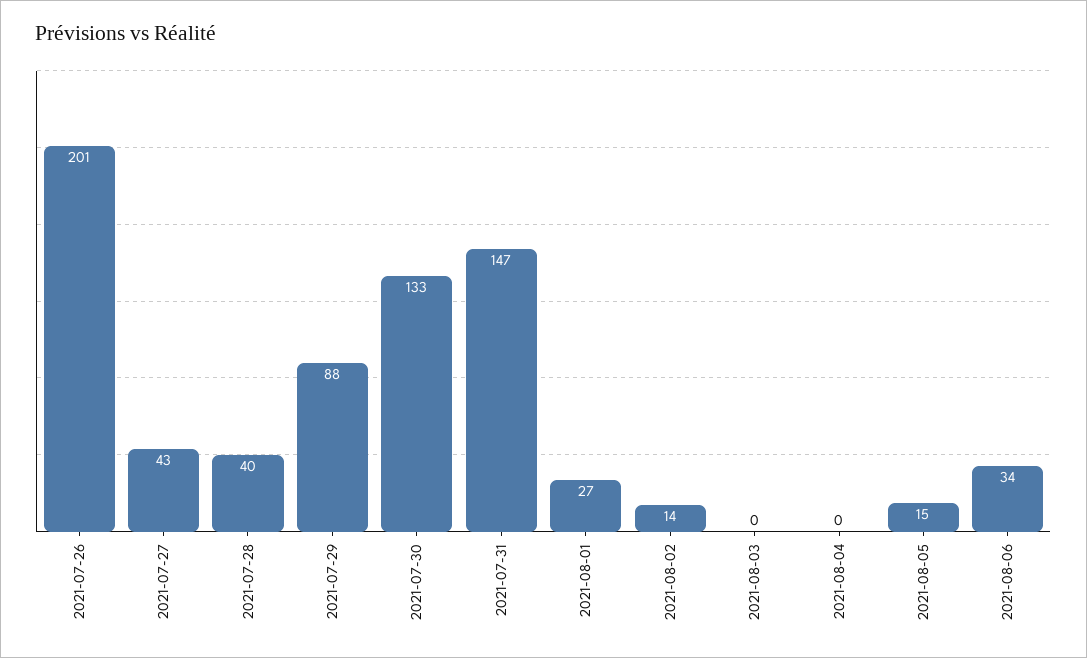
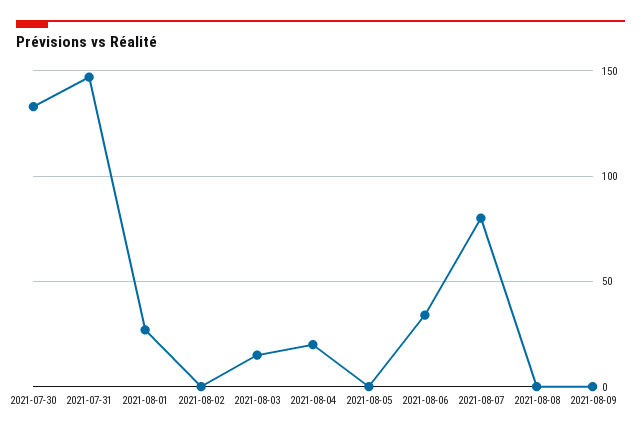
2021-07-26: 201 -> none
2021-07-27: 43 -> none
2021-07-28: 40 -> none
2021-07-29: 88 -> none
2021-08-02: 14 -> 0
2021-08-03: 0 -> 15
2021-08-04: 0 -> 20
2021-08-05: 15 -> 0
2021-08-07: none -> 80
2021-08-08: none -> 0
2021-08-09: none -> 0

